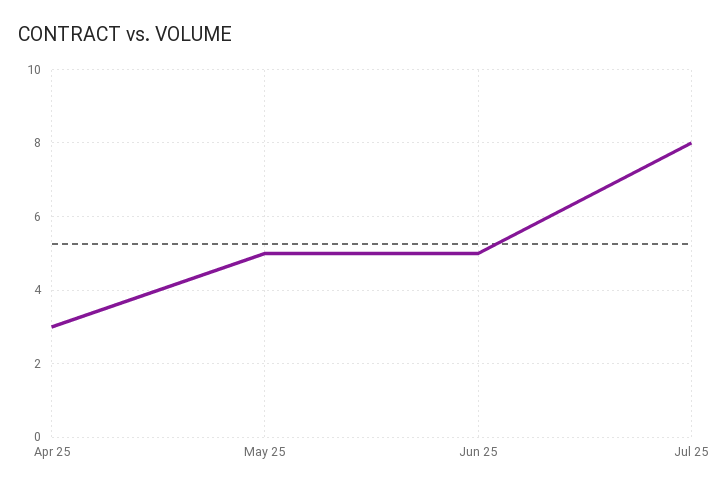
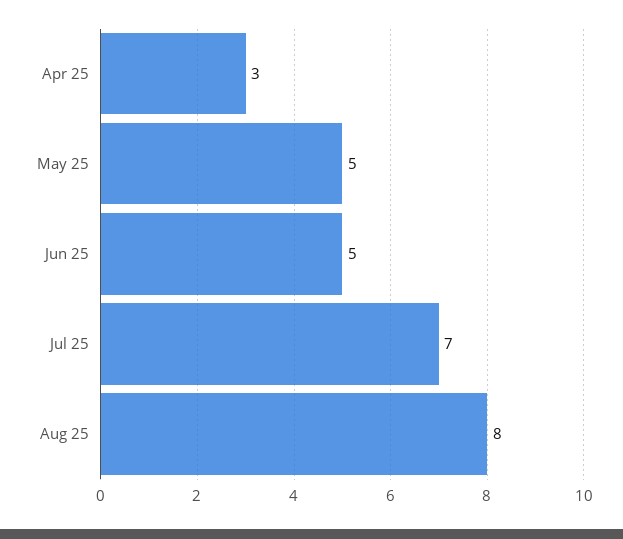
Jul 25: 8 -> 7
Aug 25: none -> 8

